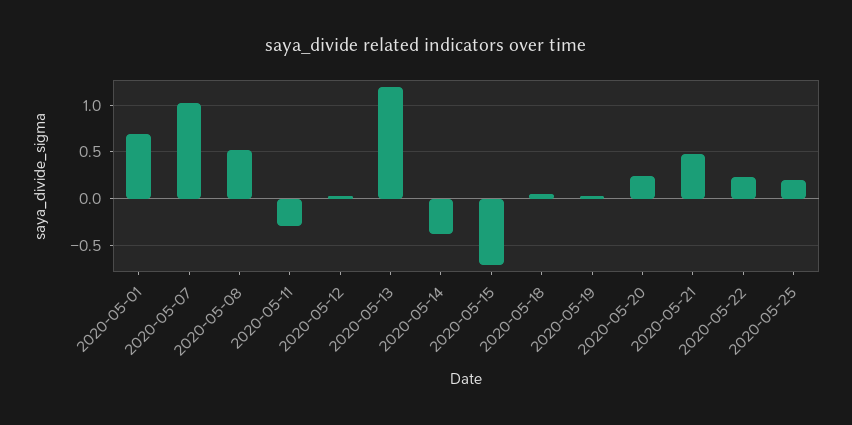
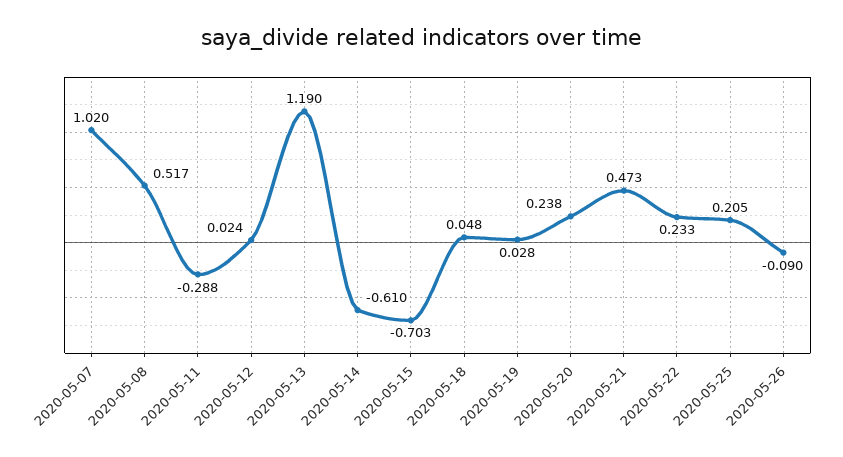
2020-05-01: 0.7 -> none
2020-05-14: -0.4 -> -0.61
2020-05-26: none -> -0.09

